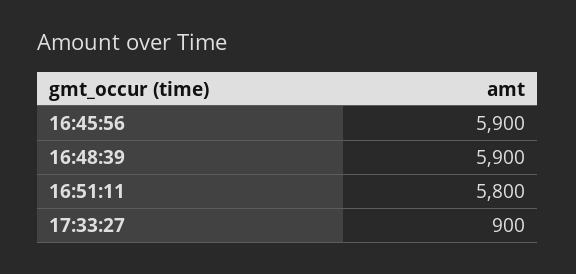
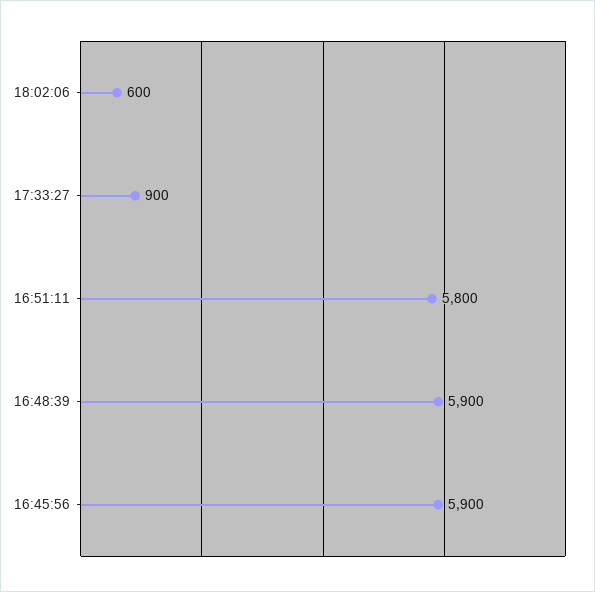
18:02:06: none -> 600

